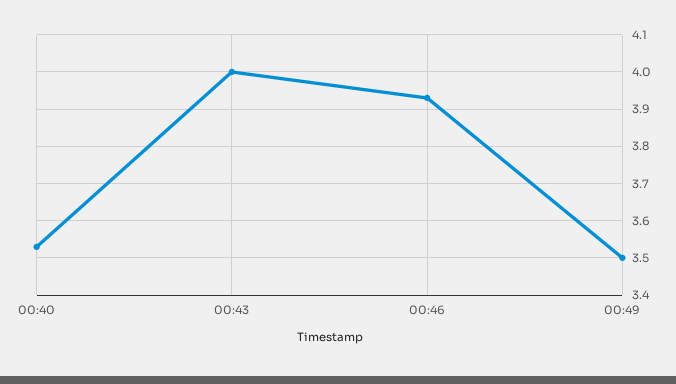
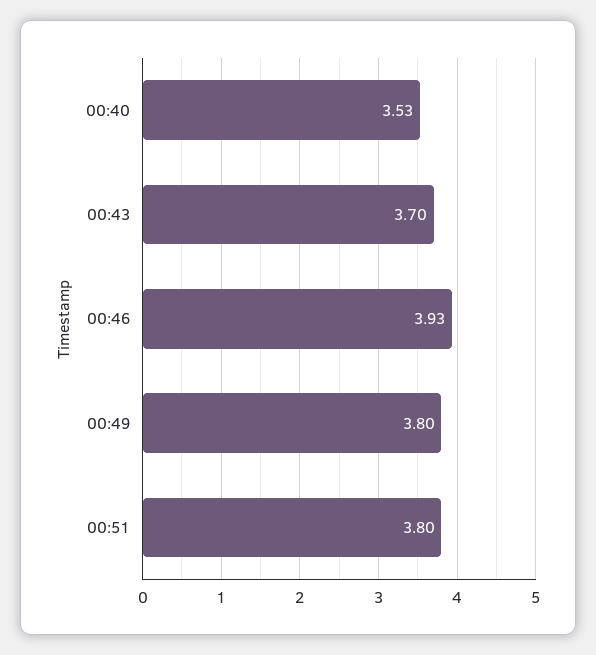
00:43: 4 -> 3.7
00:49: 3.5 -> 3.8
00:51: none -> 3.8

